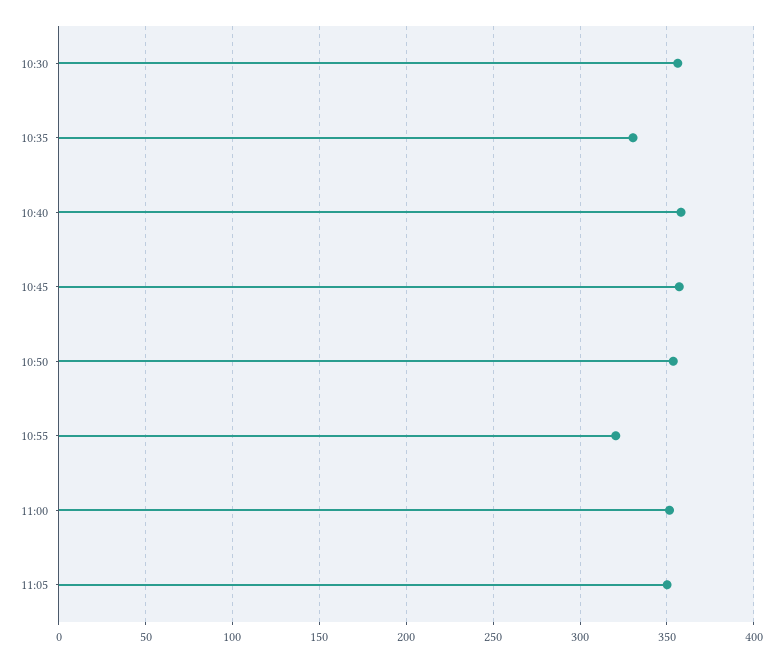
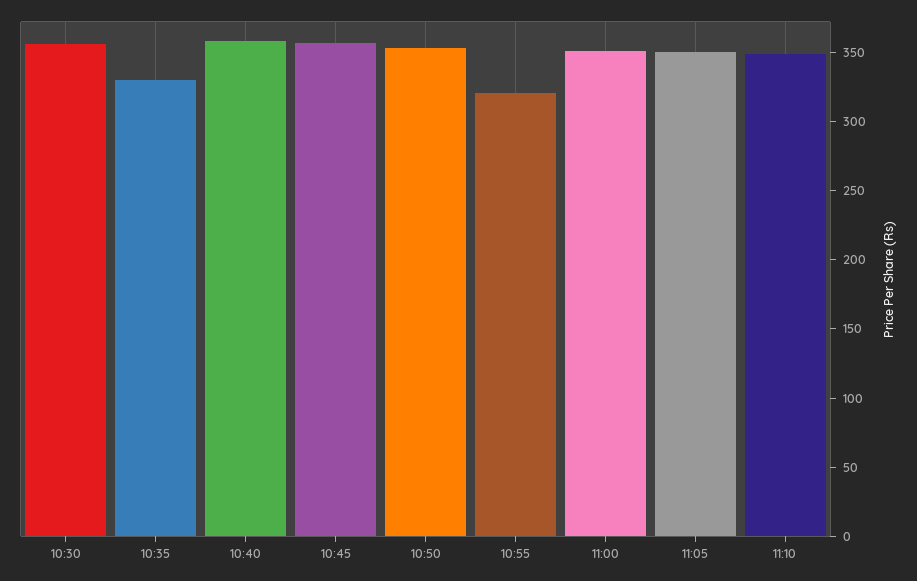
11:10: none -> 350

